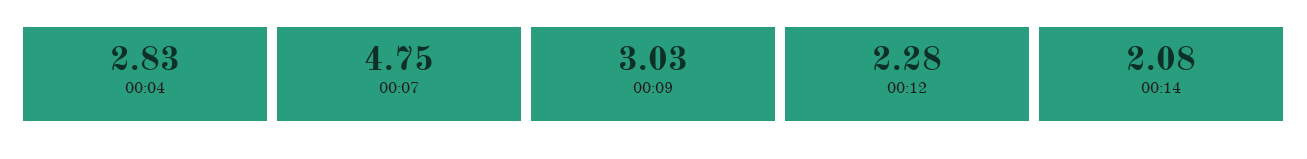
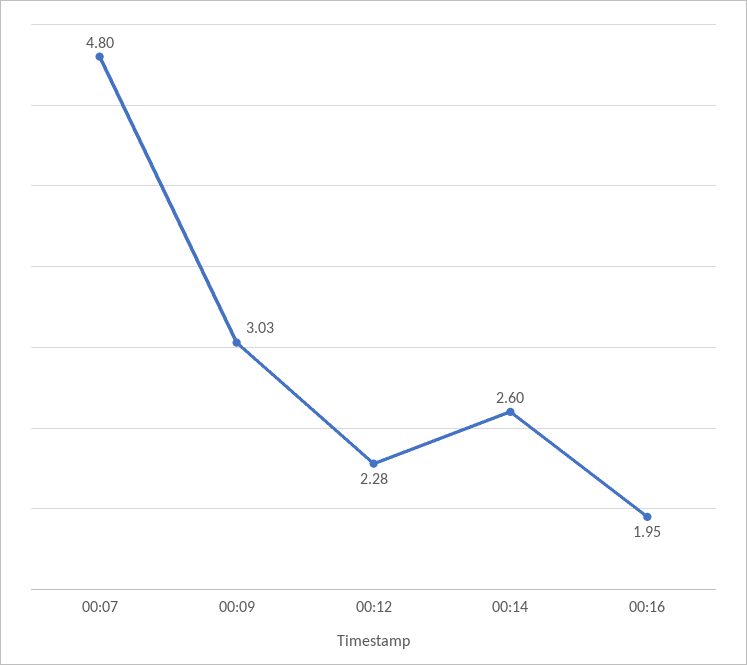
00:04: 2.83 -> none
00:07: 4.75 -> 4.8
00:14: 2.08 -> 2.6
00:16: none -> 1.95

